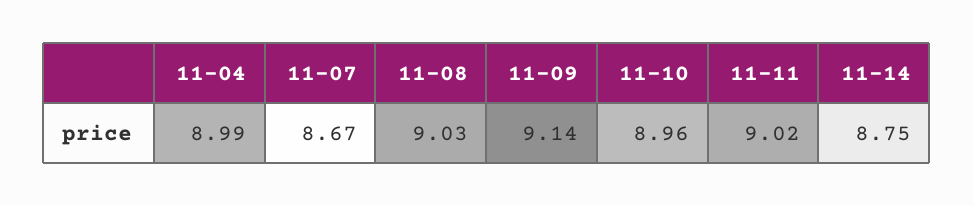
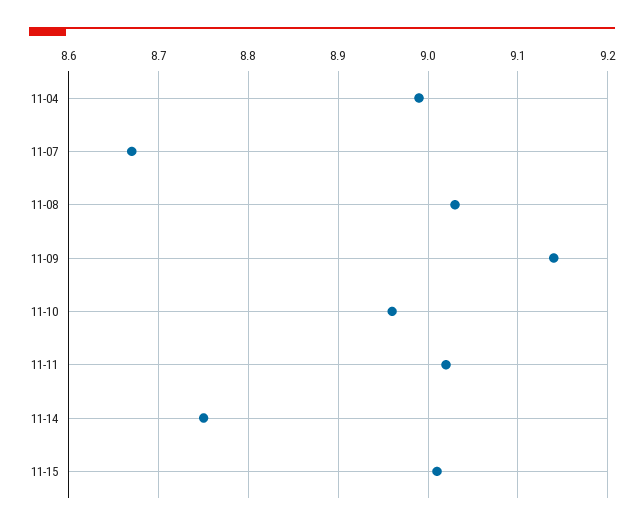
11-15: none -> 9.01

